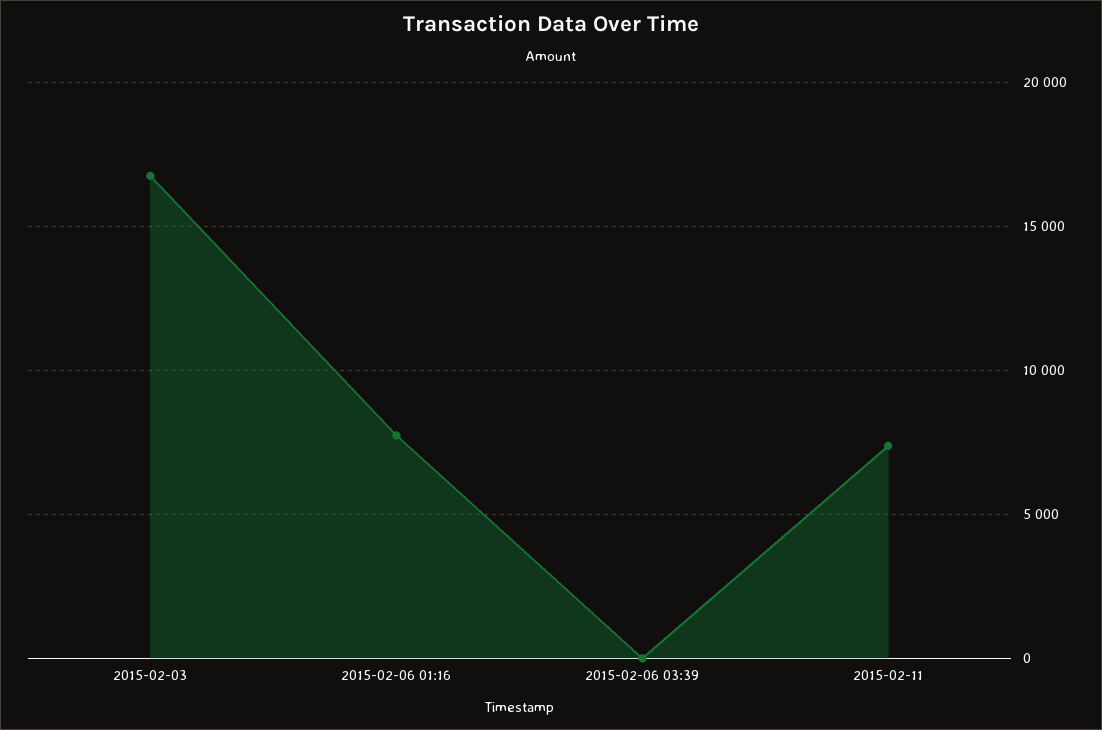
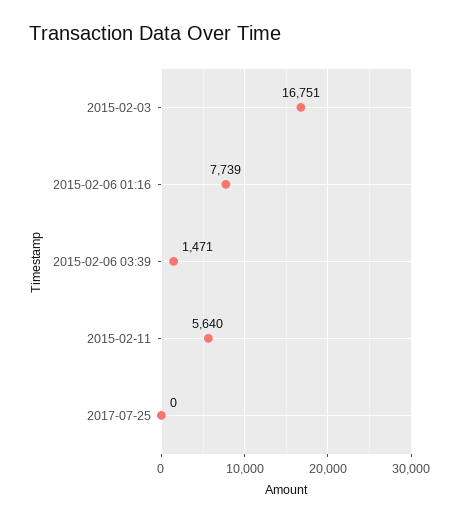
2015-02-06 03:39: 0 -> 1471
2015-02-11: 7500 -> 5640
2017-07-25: none -> 0

